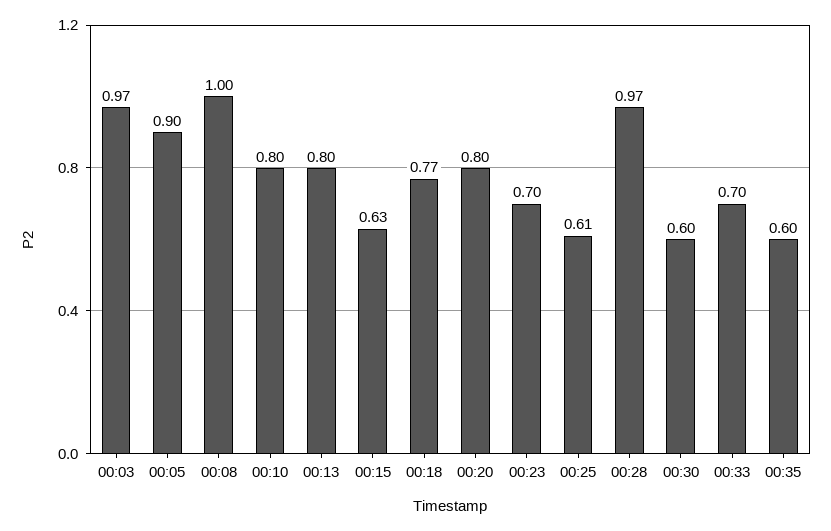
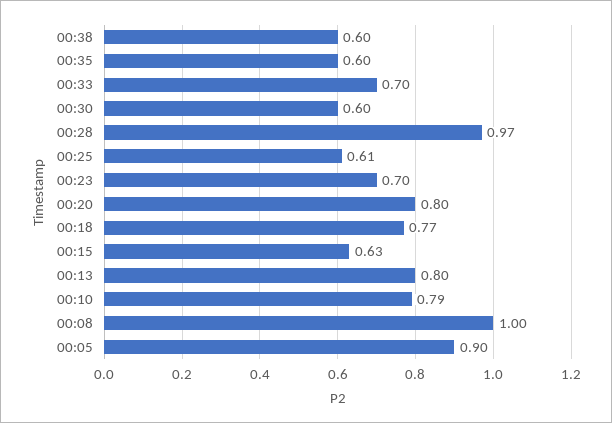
00:03: 0.97 -> none
00:10: 0.8 -> 0.79
00:38: none -> 0.6

